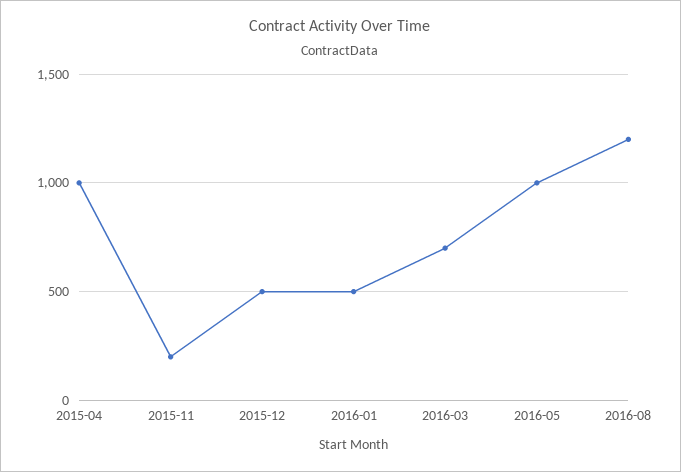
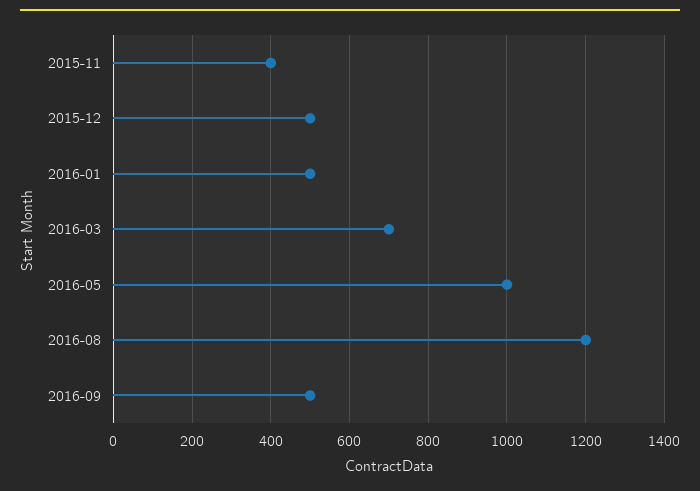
2015-04: 1000 -> none
2015-11: 200 -> 400
2016-09: none -> 500

